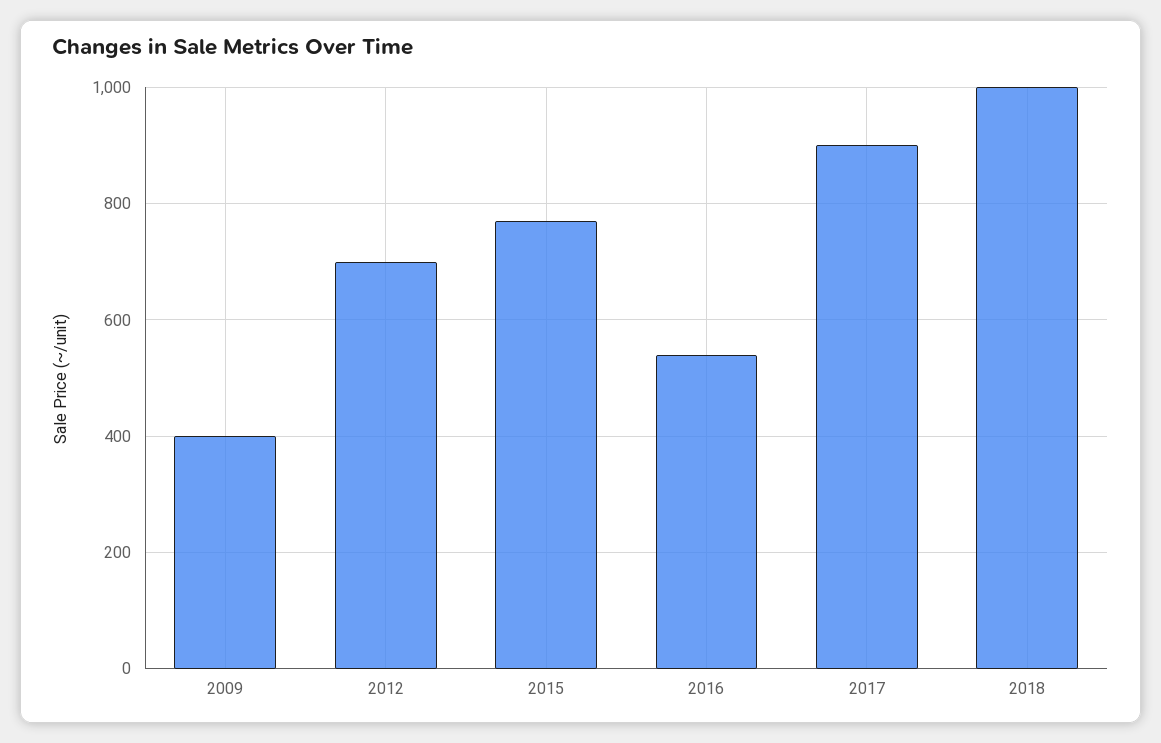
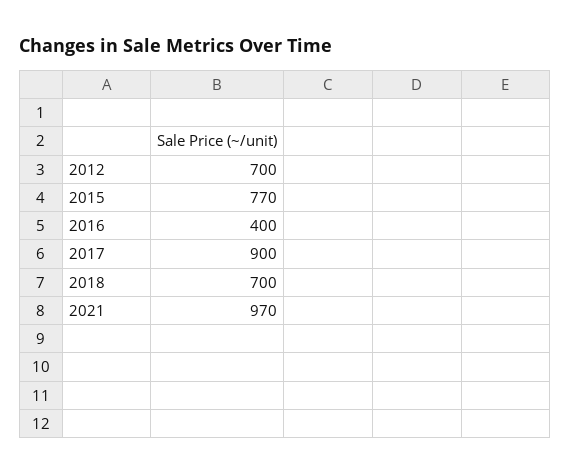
2009: 400 -> none
2016: 540 -> 400
2018: 1000 -> 700
2021: none -> 970

